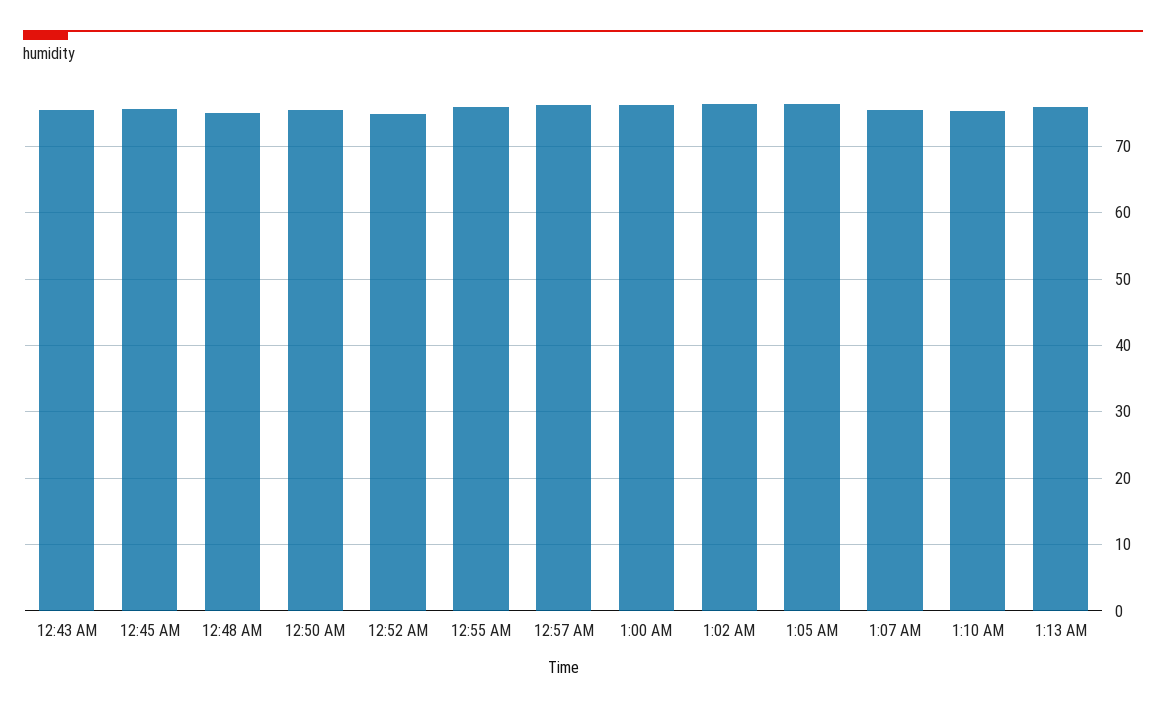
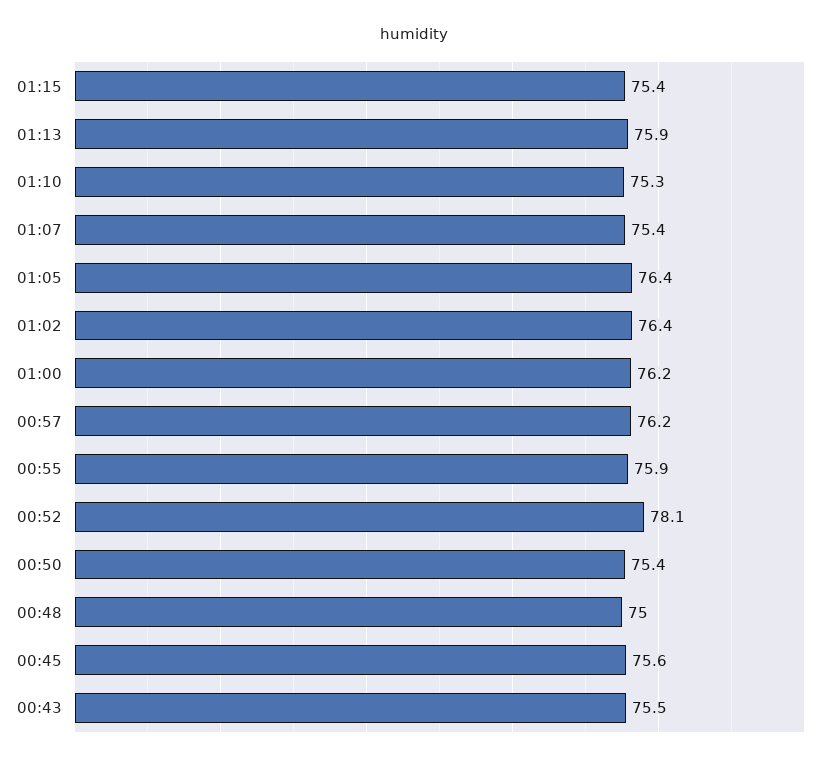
12:52 AM: 75 -> 78.1
01:15: none -> 75.4

